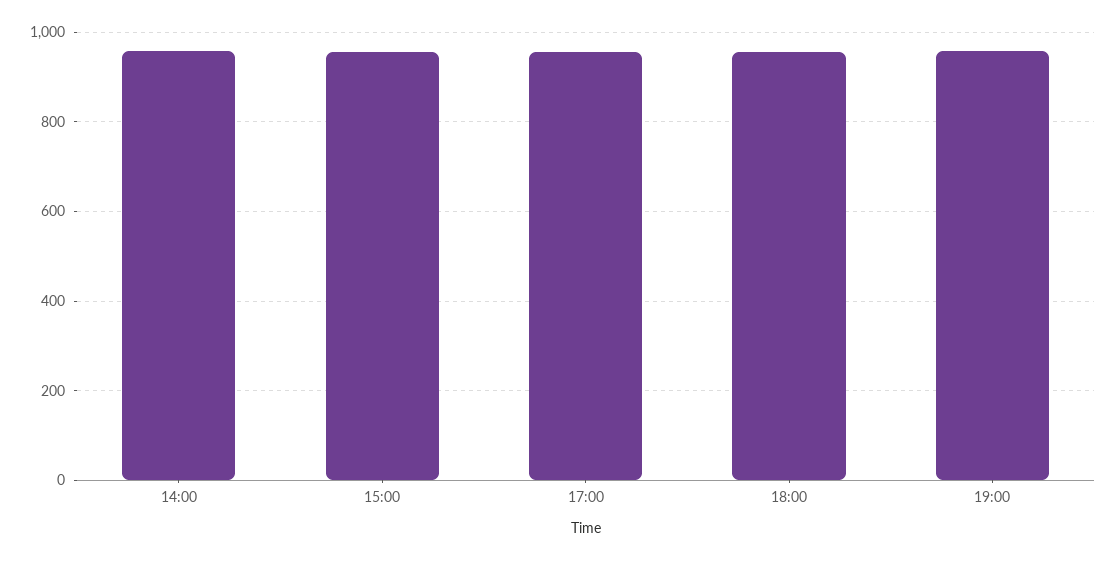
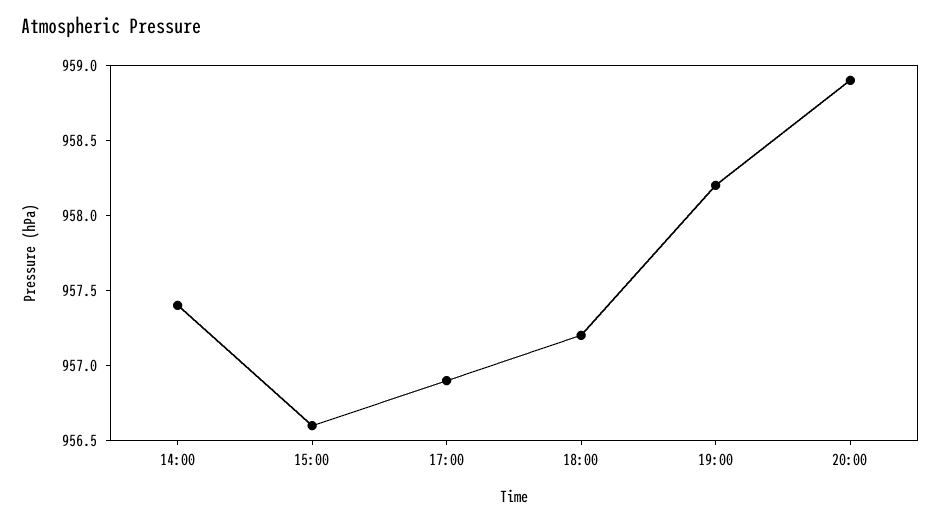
20:00: none -> 958.9

